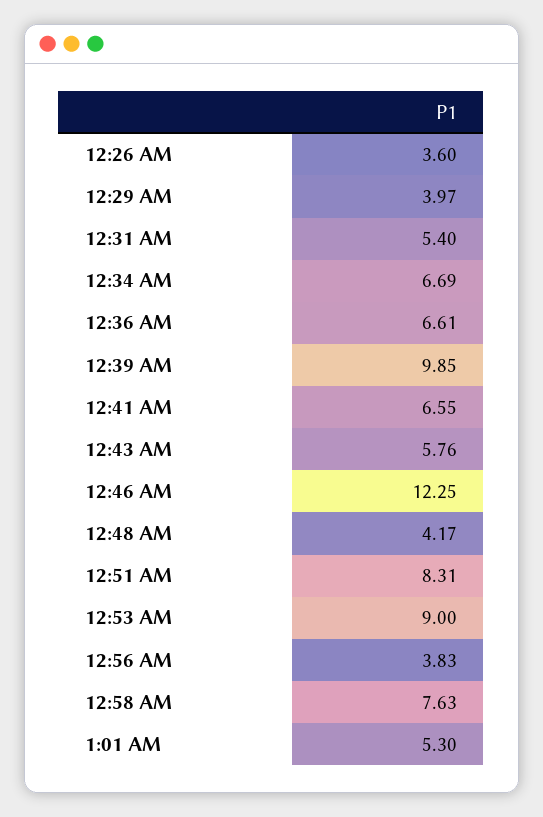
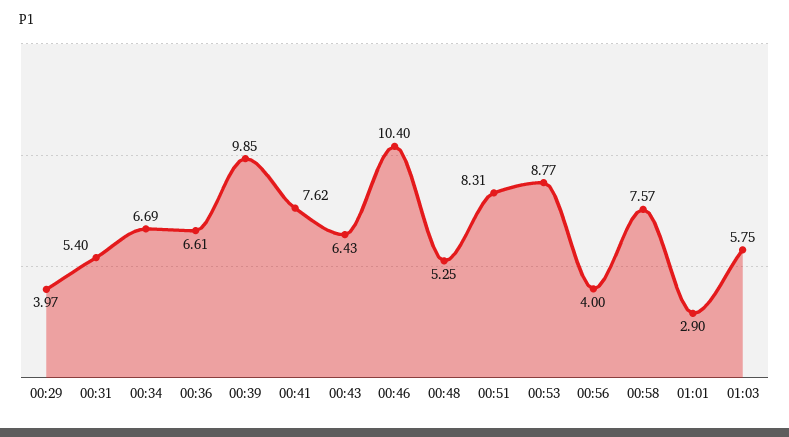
12:26 AM: 3.6 -> none
12:41 AM: 6.55 -> 7.62
12:43 AM: 5.76 -> 6.43
12:46 AM: 12.25 -> 10.4
12:48 AM: 4.17 -> 5.25
12:53 AM: 9 -> 8.77
12:56 AM: 3.83 -> 4
12:58 AM: 7.63 -> 7.57
1:01 AM: 5.3 -> 2.9
01:03: none -> 5.75

